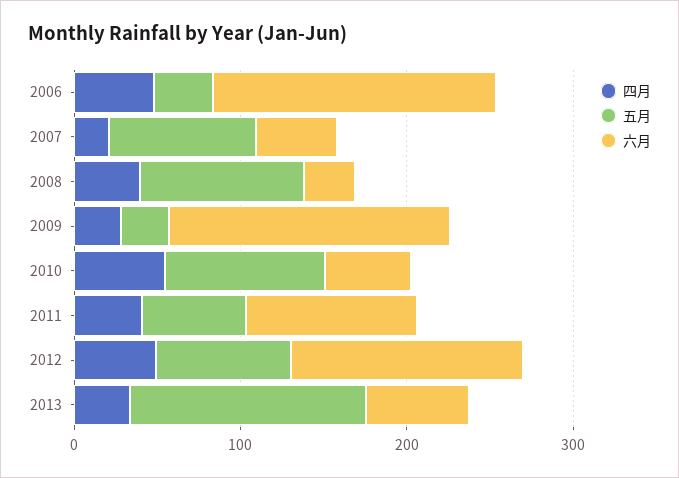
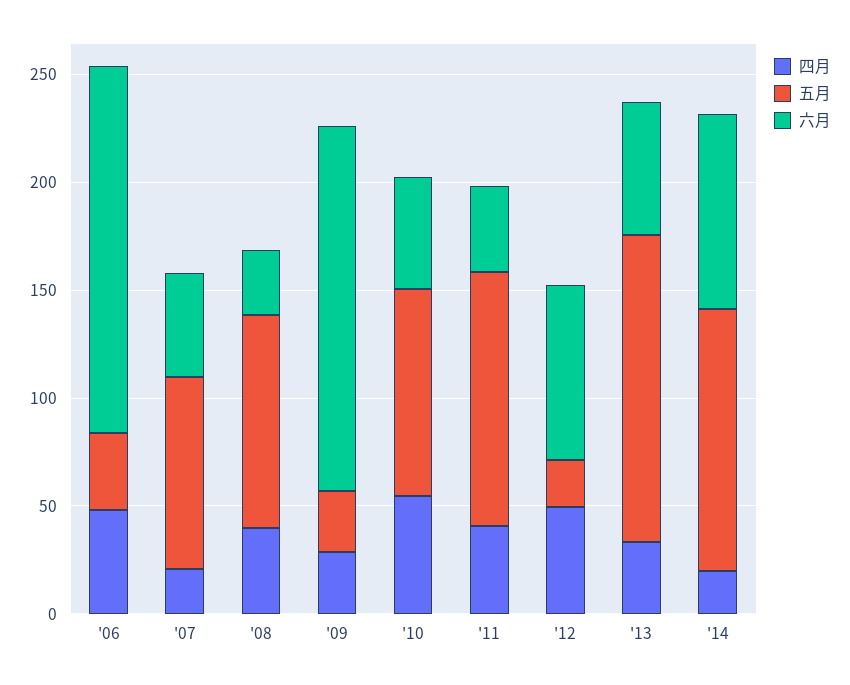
五月, 2011: 60 -> 120
六月, 2011: 100 -> 40
五月, 2012: 80 -> 20
六月, 2012: 140 -> 80
四月, '14: none -> 20
五月, '14: none -> 120
六月, '14: none -> 90

